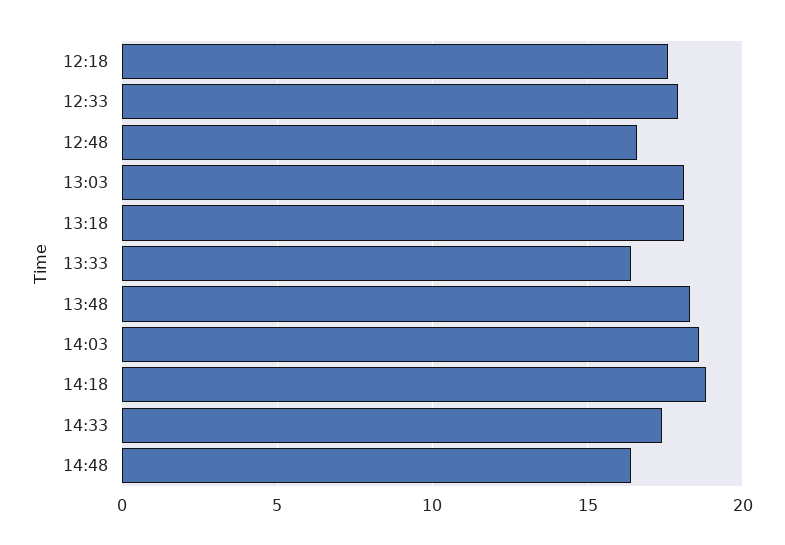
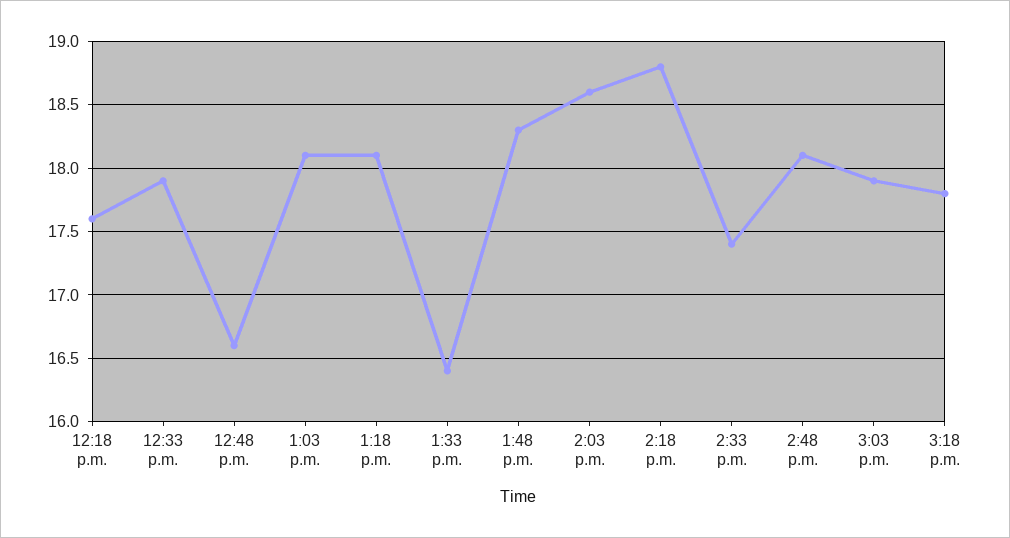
14:48: 16.5 -> 18.1
3:03 p.m.: none -> 17.9
3:18 p.m.: none -> 17.8

